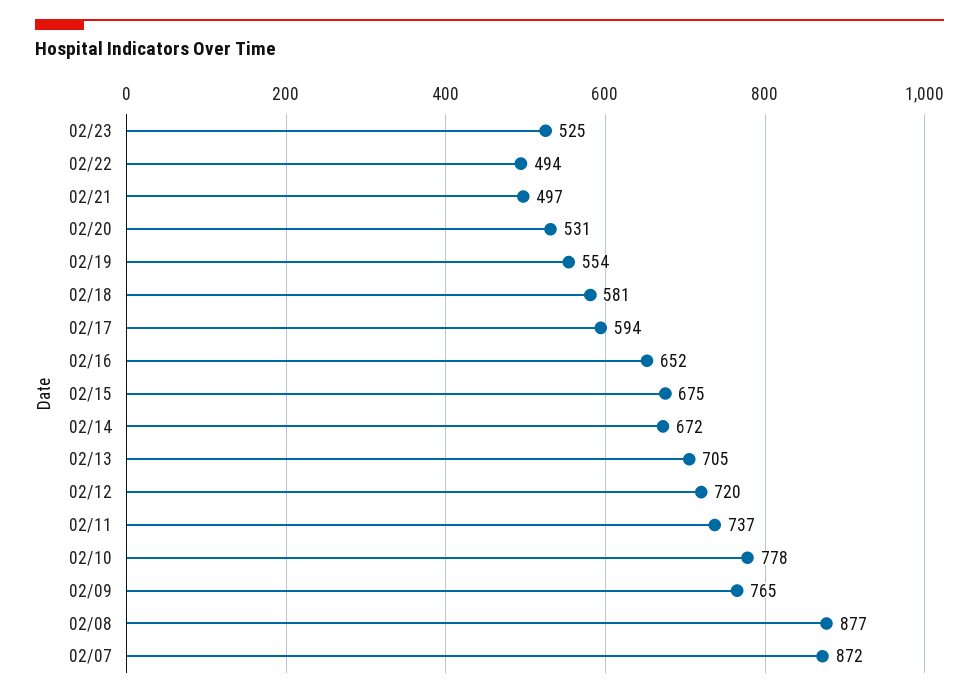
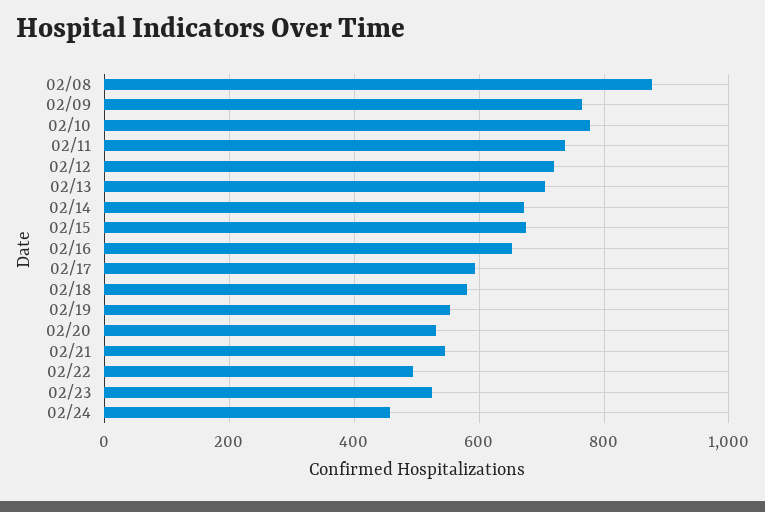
02/21: 497 -> 540
02/07: 872 -> none
02/24: none -> 460

